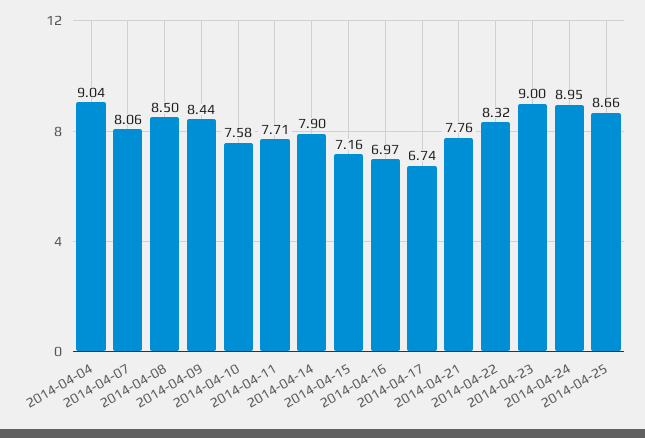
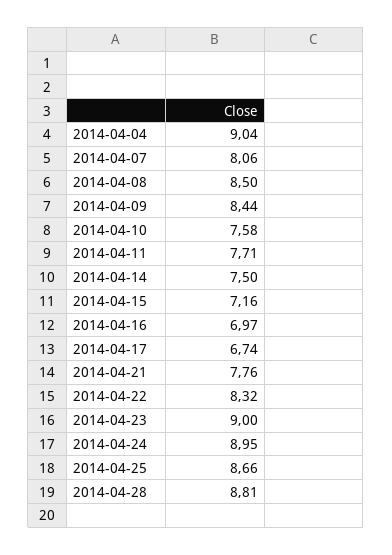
2014-04-14: 7.9 -> 7.5
2014-04-28: none -> 8.81

